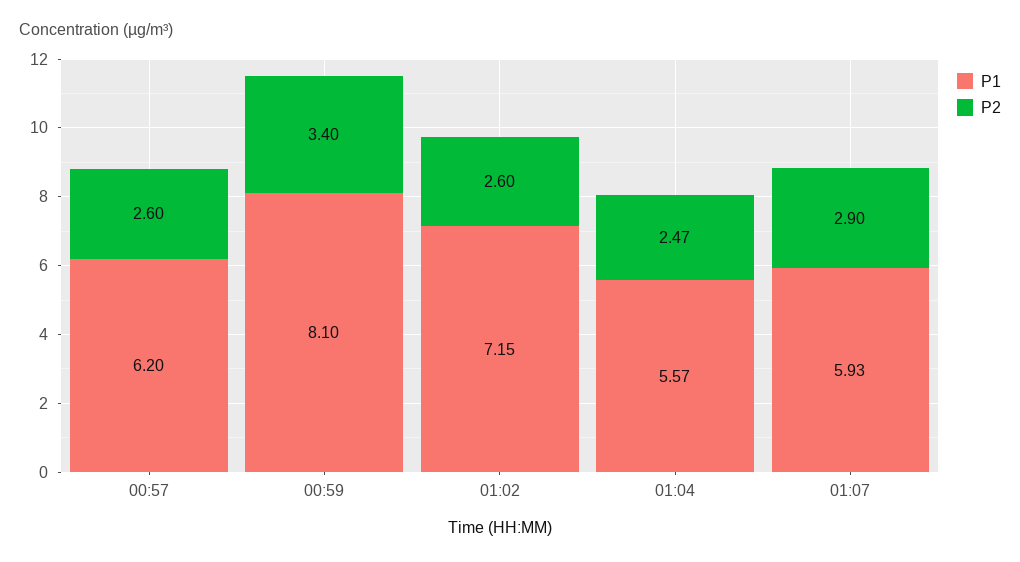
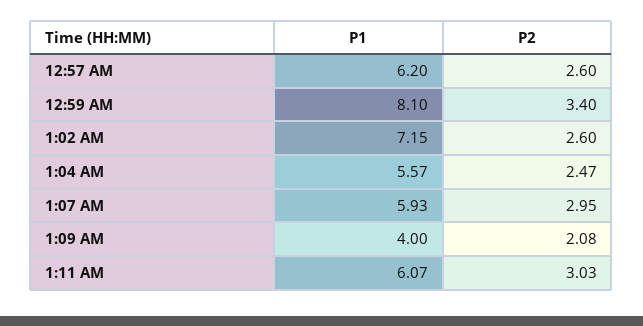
P2, 01:07: 2.9 -> 2.95
P1, 1:09 AM: none -> 4
P2, 1:09 AM: none -> 2.08
P1, 1:11 AM: none -> 6.07
P2, 1:11 AM: none -> 3.03

